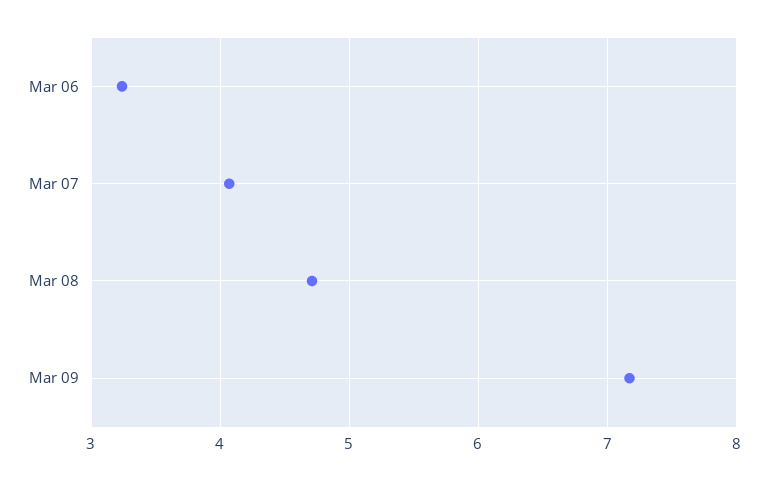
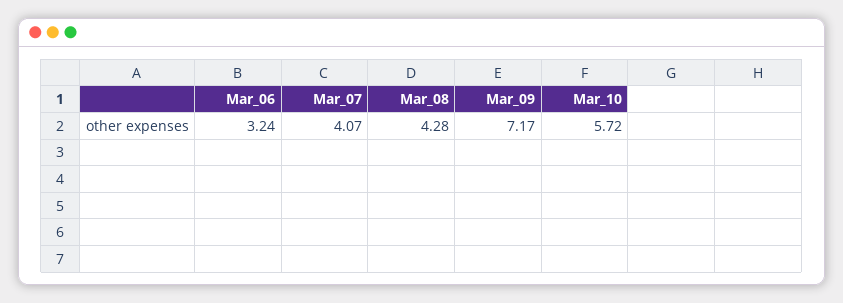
Mar 08: 4.7 -> 4.28
Mar_10: none -> 5.72

